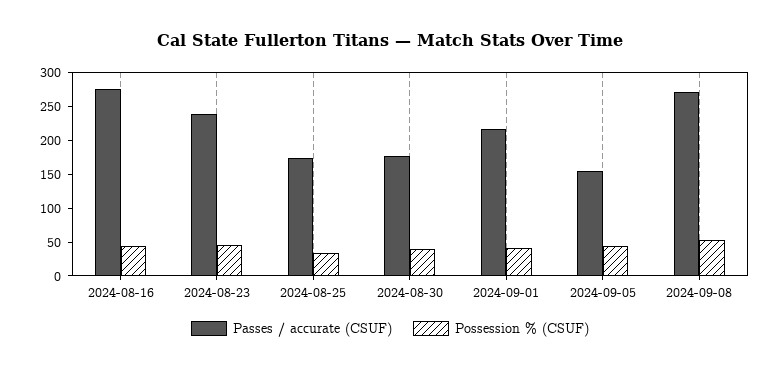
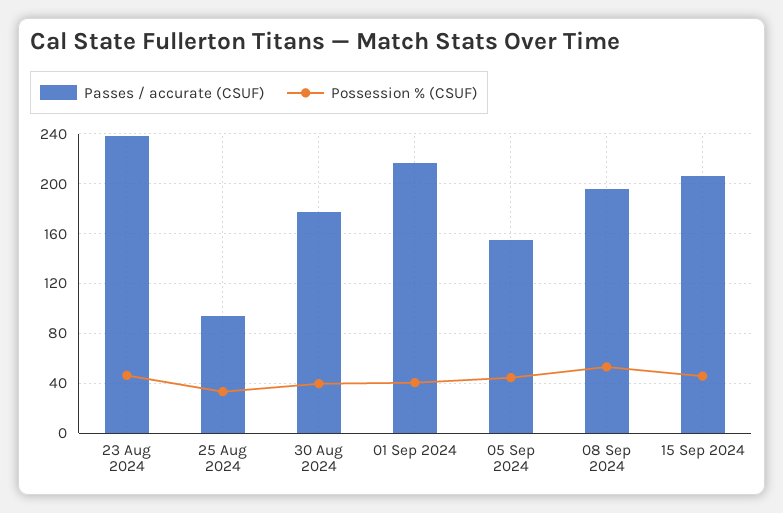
Passes / accurate (CSUF), 2024-08-16: 275 -> none
Possession % (CSUF), 2024-08-16: 50 -> none
Passes / accurate (CSUF), 2024-08-25: 175 -> 95
Passes / accurate (CSUF), 2024-09-08: 275 -> 195
Passes / accurate (CSUF), 15 Sep 2024: none -> 205
Possession % (CSUF), 15 Sep 2024: none -> 45

